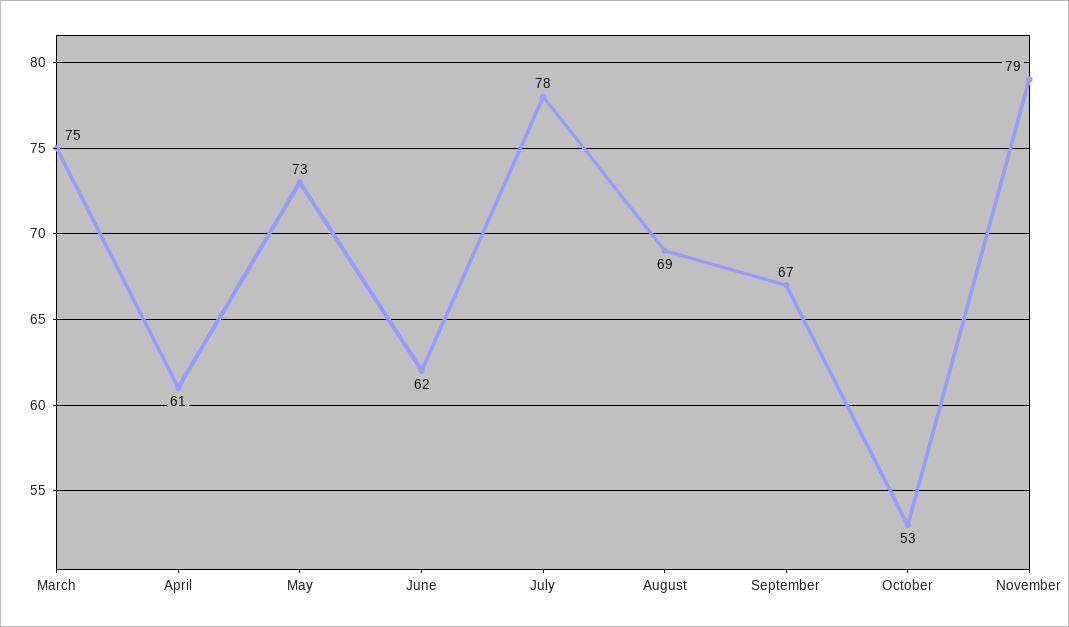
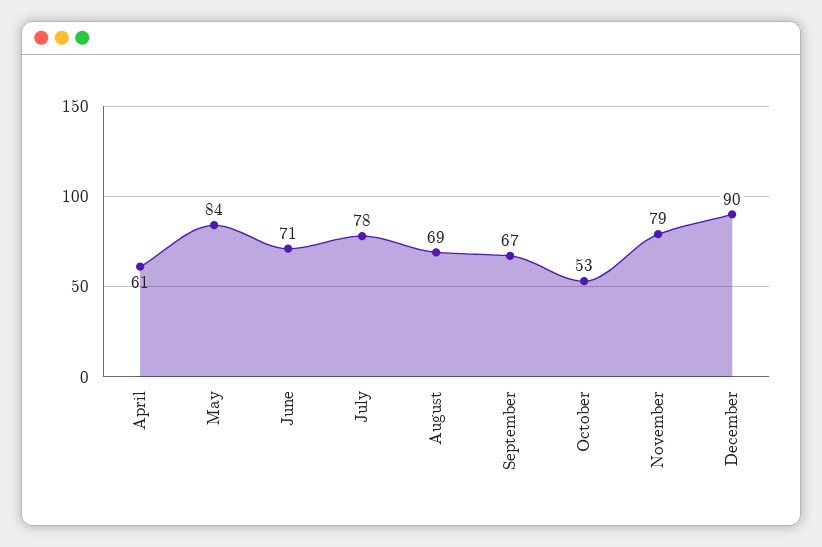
March: 75 -> none
May: 73 -> 84
June: 62 -> 71
December: none -> 90

